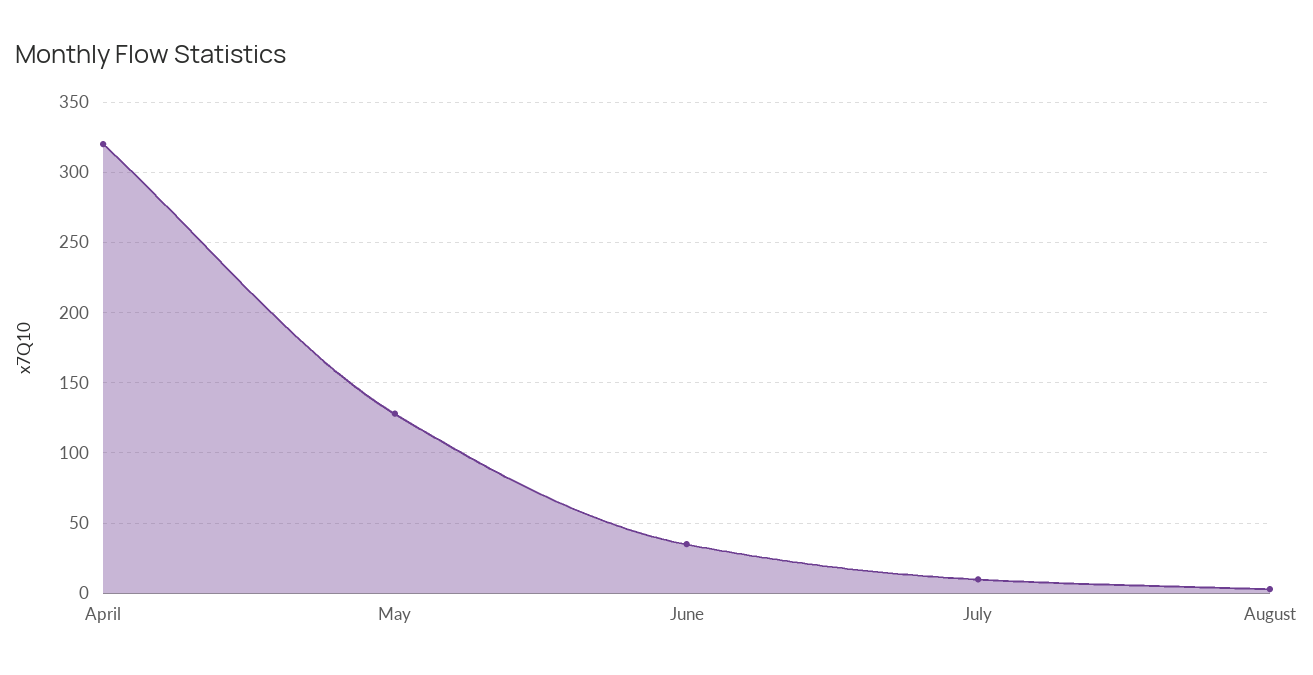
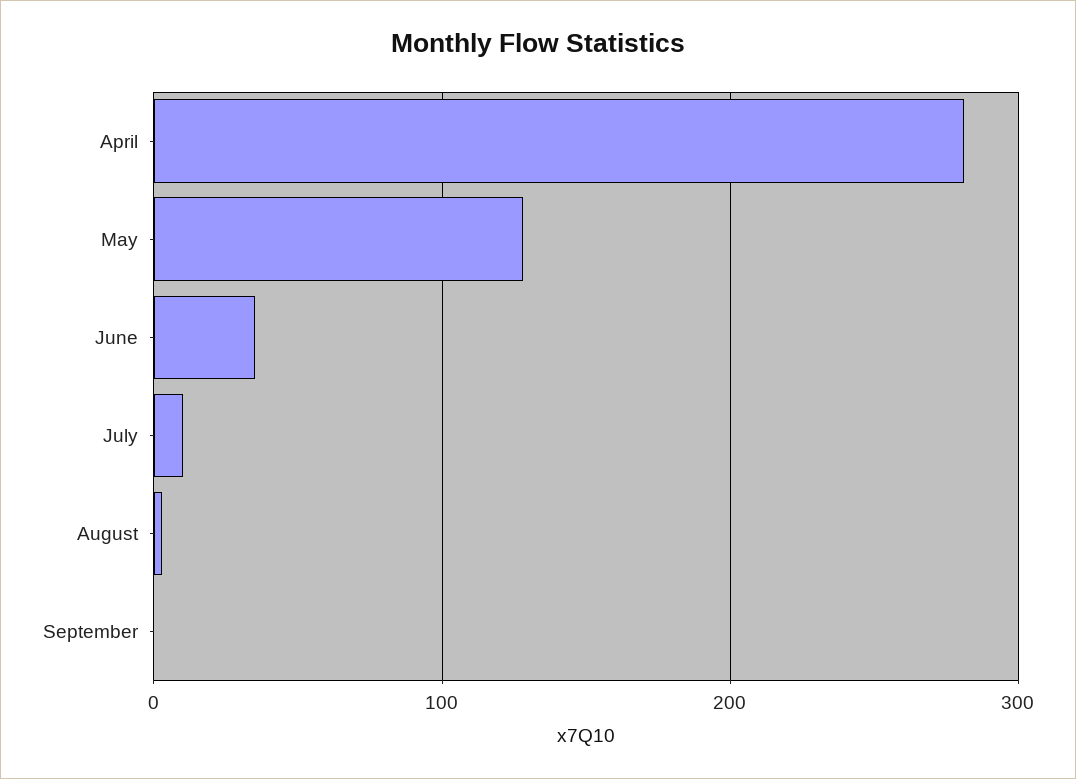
April: 320 -> 280
September: none -> 0

